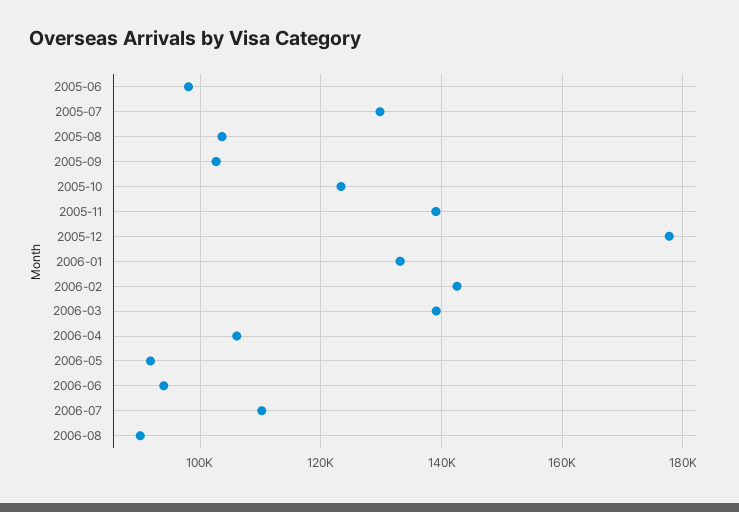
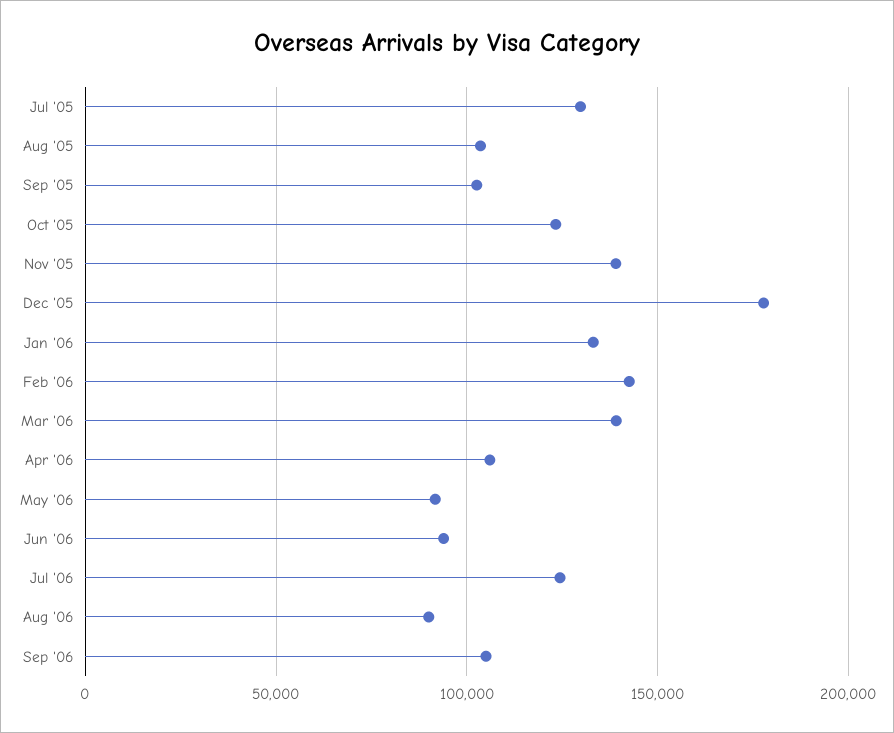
2005-06: 98000 -> none
2006-07: 110000 -> 125000
Sep '06: none -> 105000

